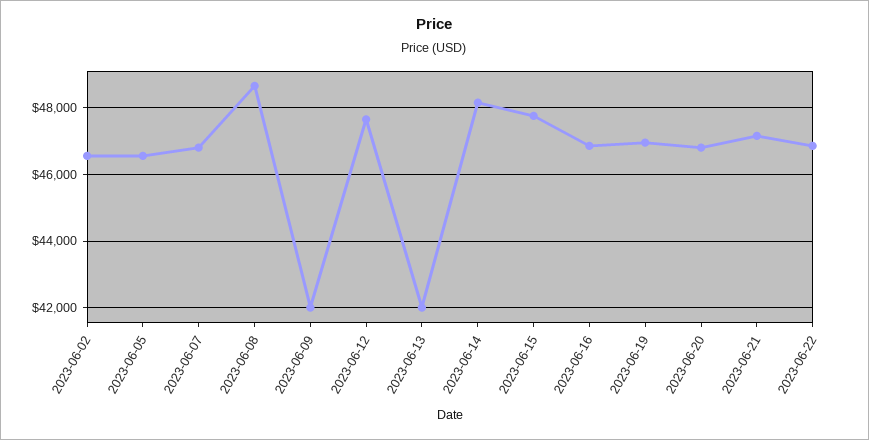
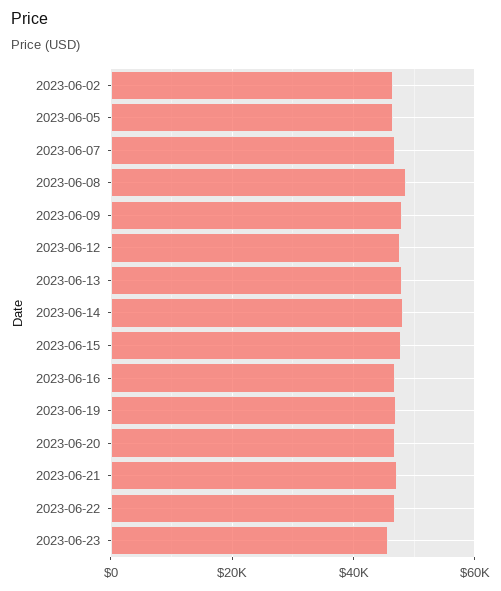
2023-06-09: 42000 -> 48000
2023-06-13: 42000 -> 48000
2023-06-23: none -> 46000

